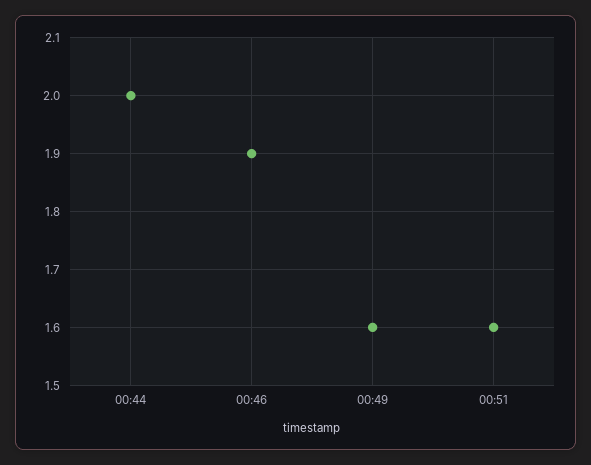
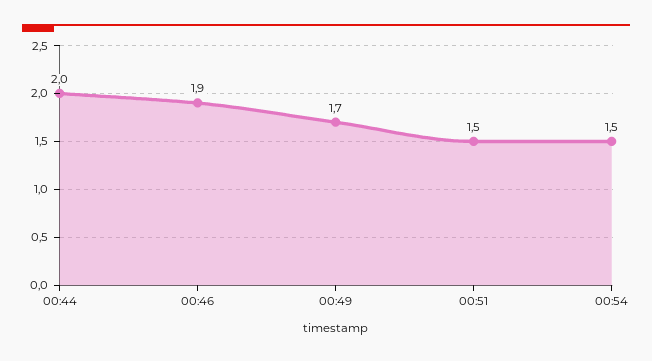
00:49: 1.6 -> 1.7
00:51: 1.6 -> 1.5
00:54: none -> 1.5

